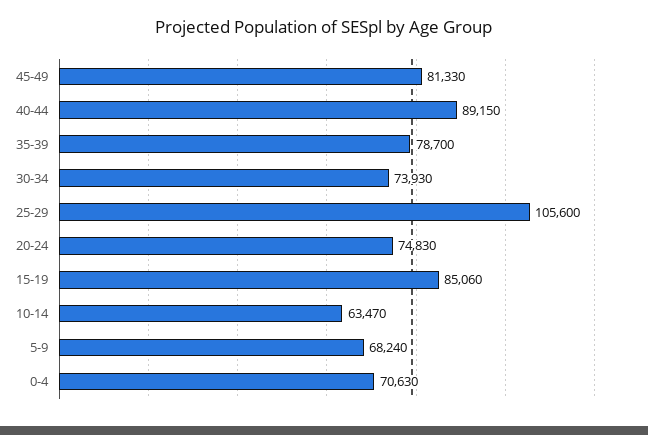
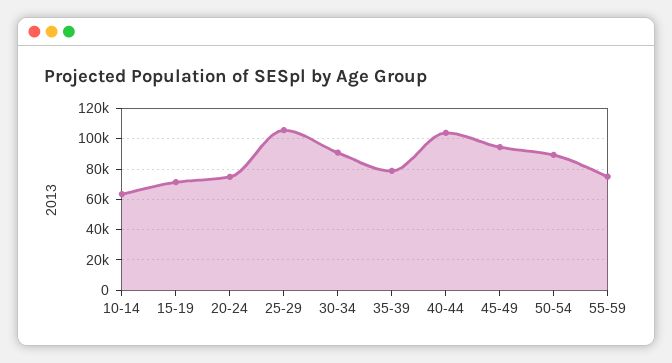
45-49: 81330 -> 95000
40-44: 89150 -> 105000
30-34: 73930 -> 90000
15-19: 85060 -> 70000
5-9: 68240 -> none
0-4: 70630 -> none
50-54: none -> 90000
55-59: none -> 75000

